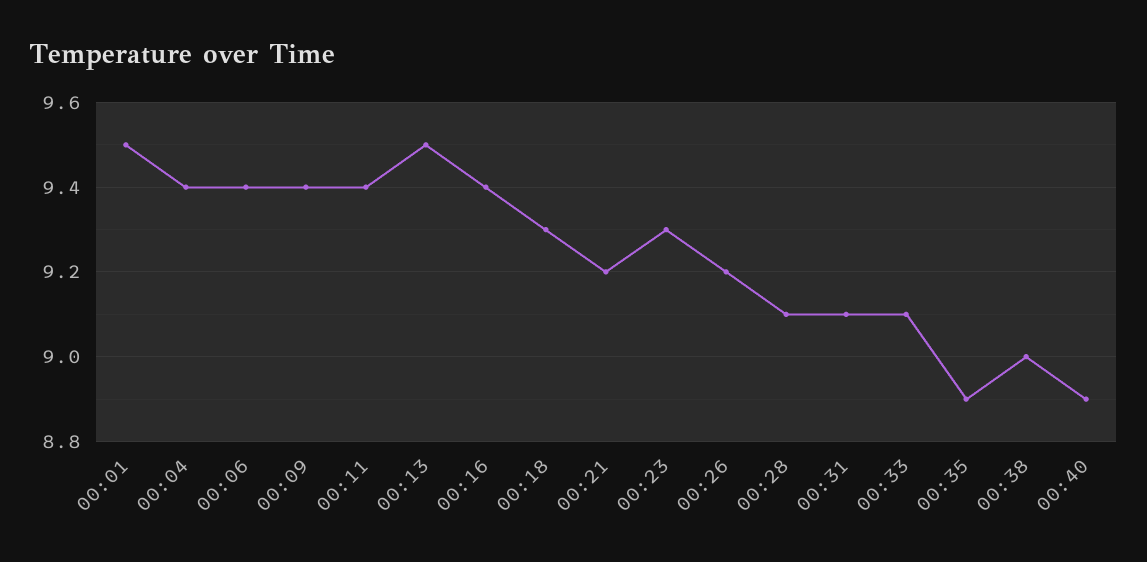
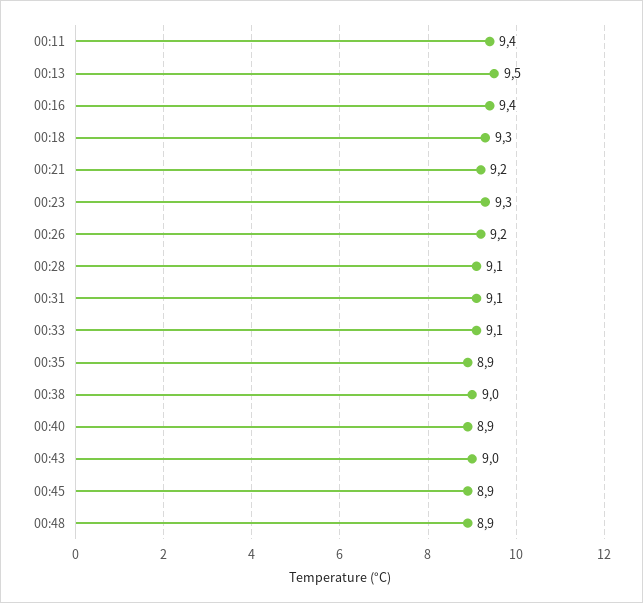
00:01: 9.5 -> none
00:04: 9.4 -> none
00:06: 9.4 -> none
00:09: 9.4 -> none
00:43: none -> 9
00:45: none -> 8.9
00:48: none -> 8.9

